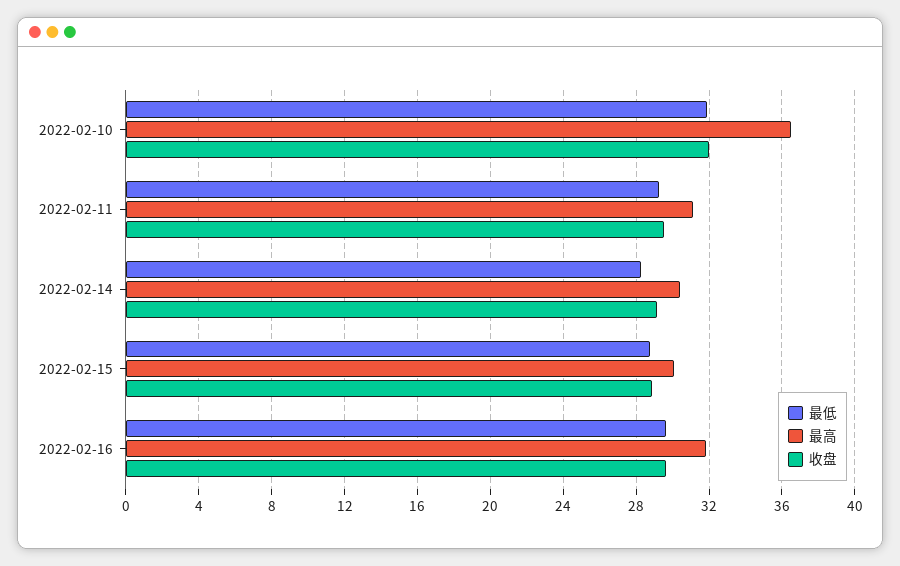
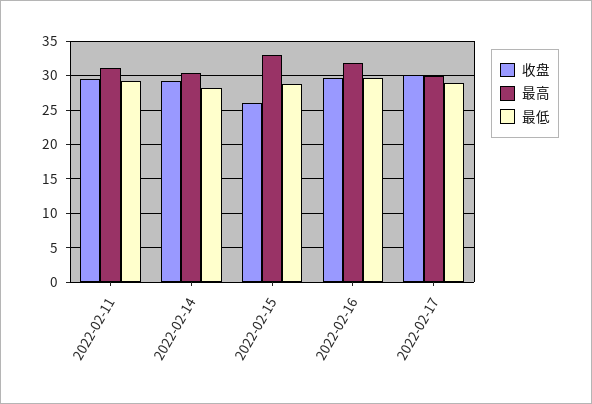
最低, 2022-02-10: 32 -> none
最高, 2022-02-10: 36.5 -> none
收盘, 2022-02-10: 32 -> none
最高, 2022-02-15: 30 -> 33
收盘, 2022-02-15: 29 -> 26
收盘, 2022-02-17: none -> 30
最高, 2022-02-17: none -> 30
最低, 2022-02-17: none -> 29

